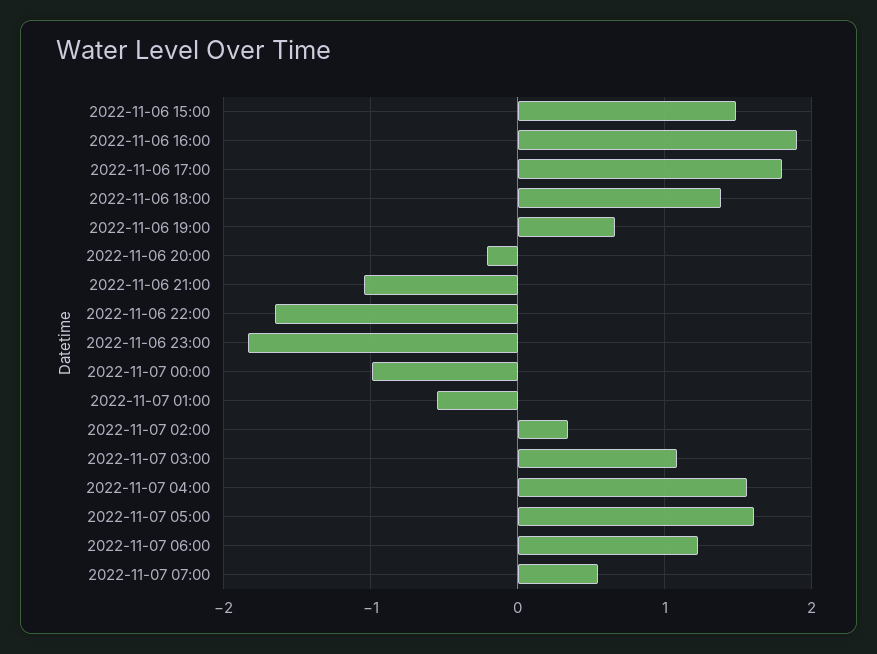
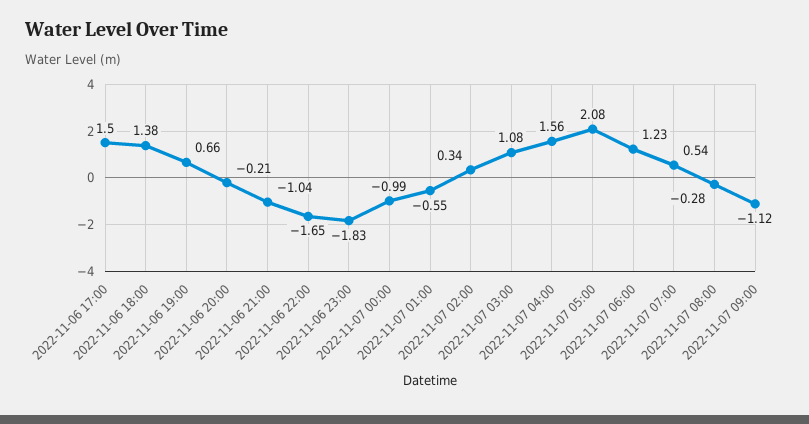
2022-11-06 15:00: 1.5 -> none
2022-11-06 16:00: 1.9 -> none
2022-11-06 17:00: 1.8 -> 1.5
2022-11-07 05:00: 1.6 -> 2.08
2022-11-07 08:00: none -> -0.28
2022-11-07 09:00: none -> -1.12

